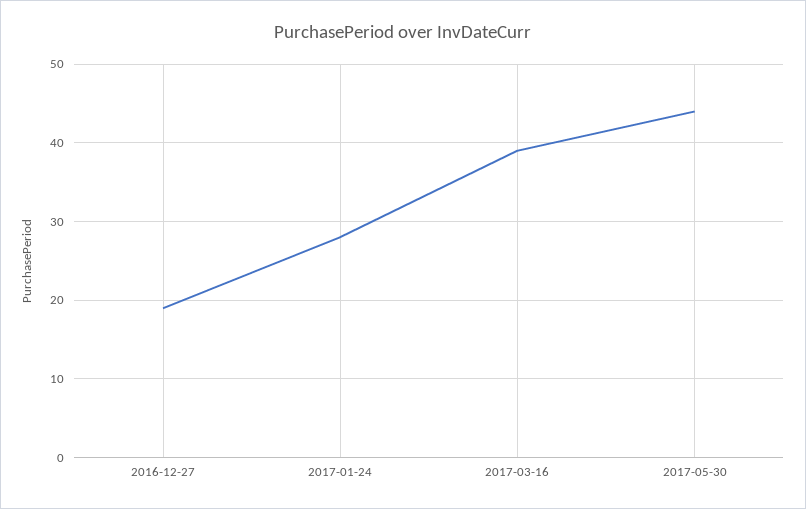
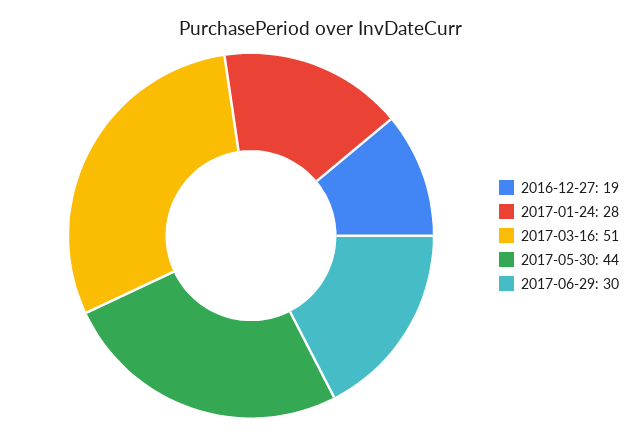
2017-03-16: 39 -> 51
2017-06-29: none -> 30

